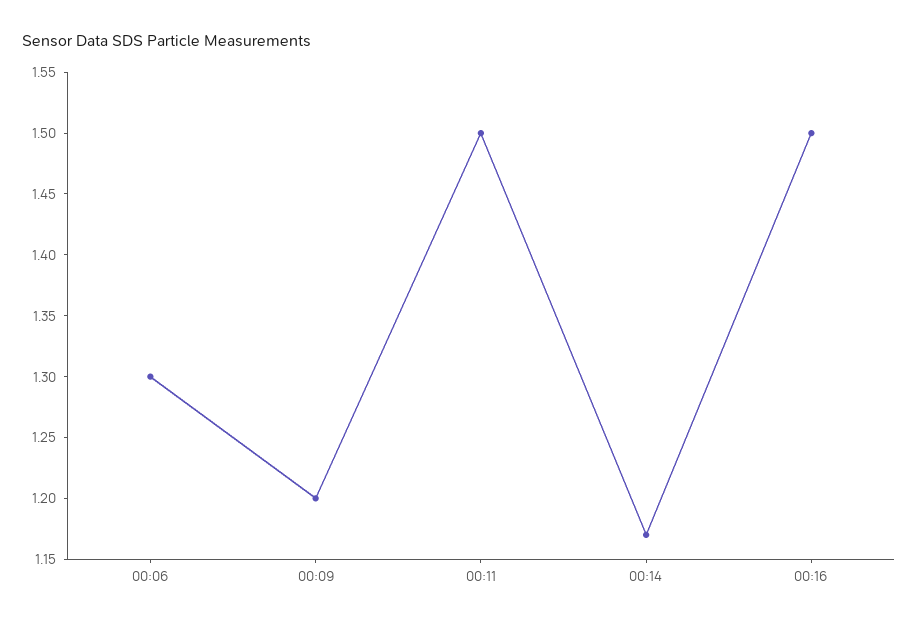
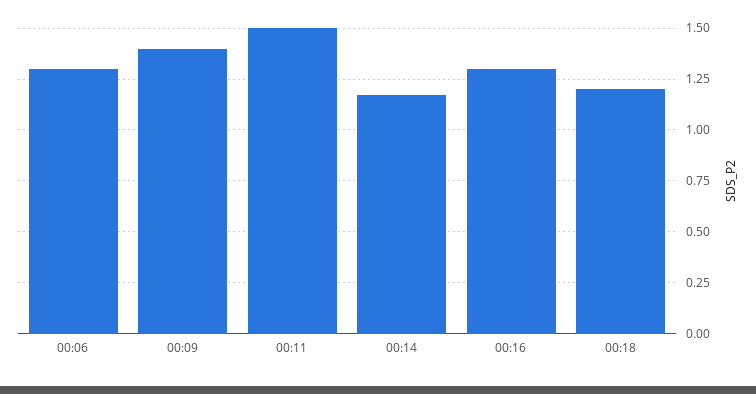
00:09: 1.2 -> 1.4
00:16: 1.5 -> 1.3
00:18: none -> 1.2

